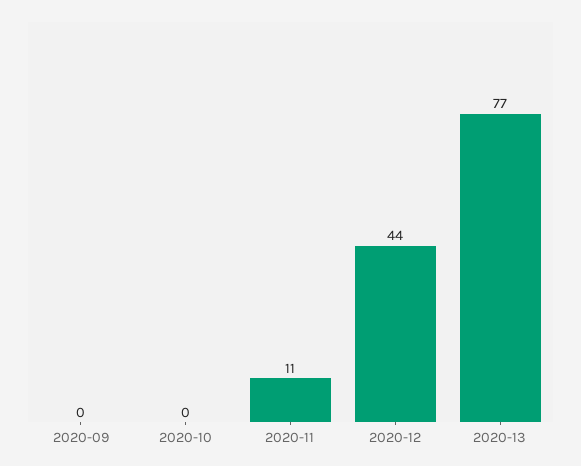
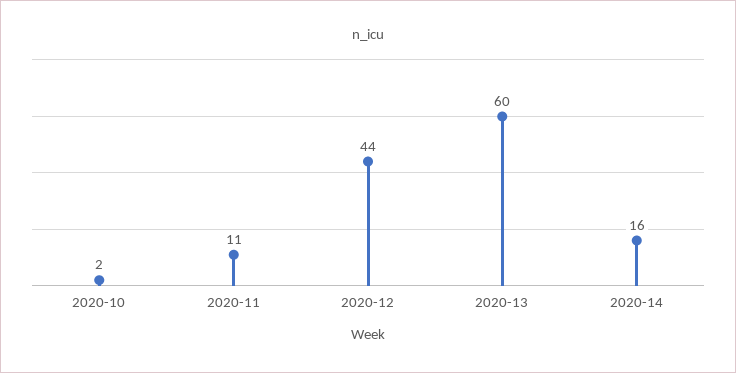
2020-09: 0 -> none
2020-10: 0 -> 2
2020-13: 77 -> 60
2020-14: none -> 16

